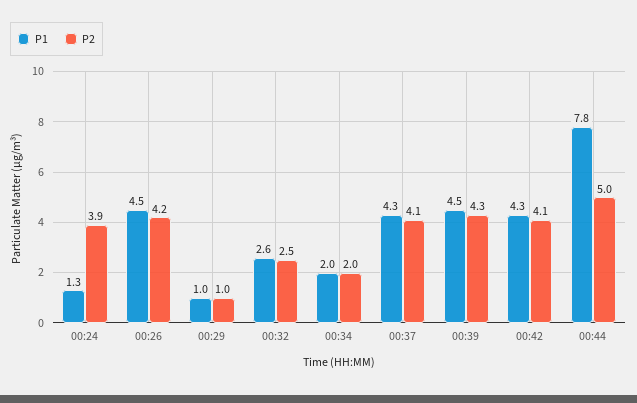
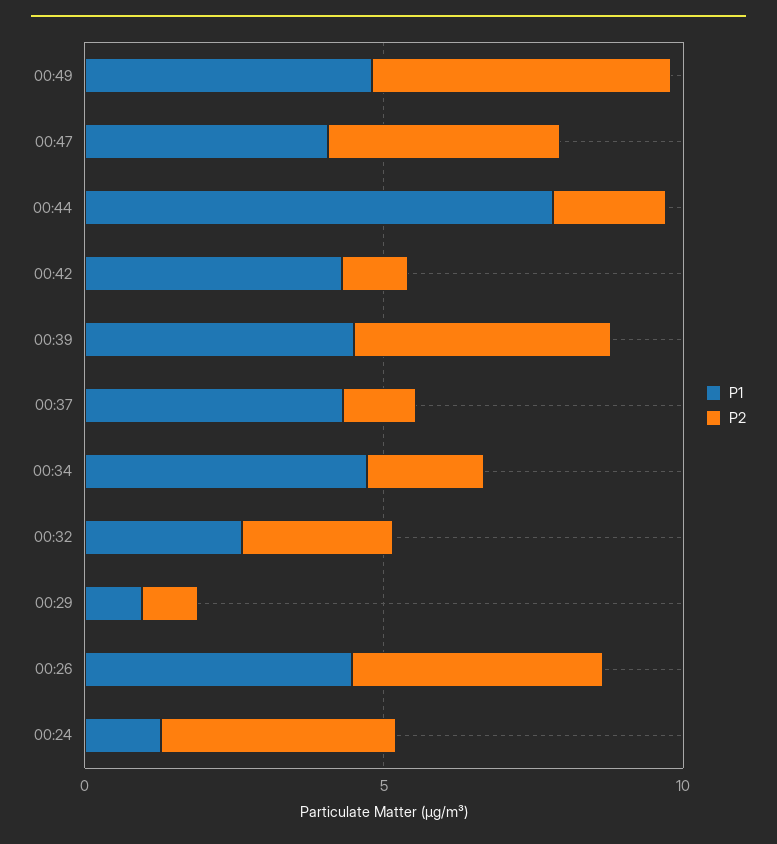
P1, 00:34: 2 -> 5
P2, 00:37: 4.1 -> 1
P2, 00:42: 4.1 -> 1
P2, 00:44: 5 -> 2
P1, 00:49: none -> 5
P2, 00:49: none -> 5
P1, 00:47: none -> 4
P2, 00:47: none -> 4

